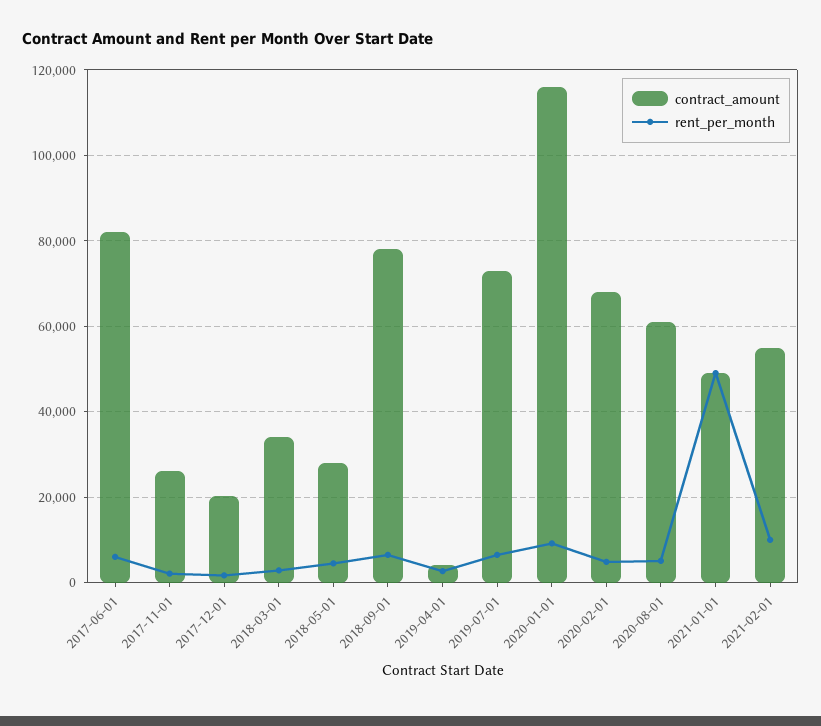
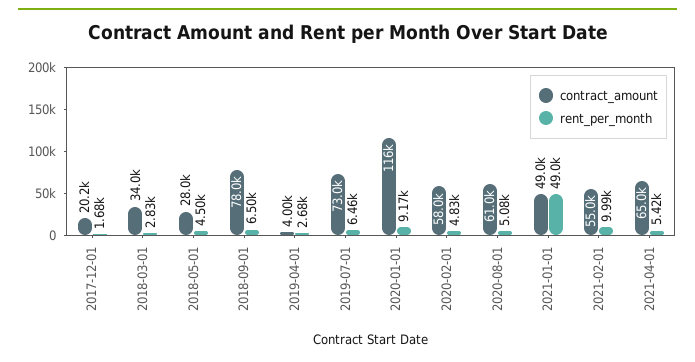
contract_amount, 2017-06-01: 82000 -> none
rent_per_month, 2017-06-01: 6000 -> none
contract_amount, 2017-11-01: 26000 -> none
rent_per_month, 2017-11-01: 2000 -> none
contract_amount, 2020-02-01: 68000 -> 58000
contract_amount, 2021-04-01: none -> 65000
rent_per_month, 2021-04-01: none -> 5420

